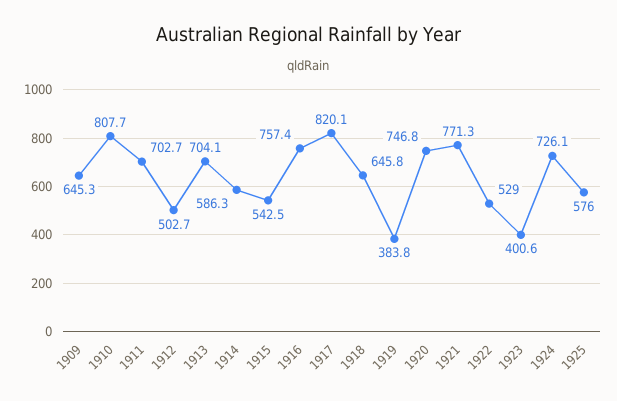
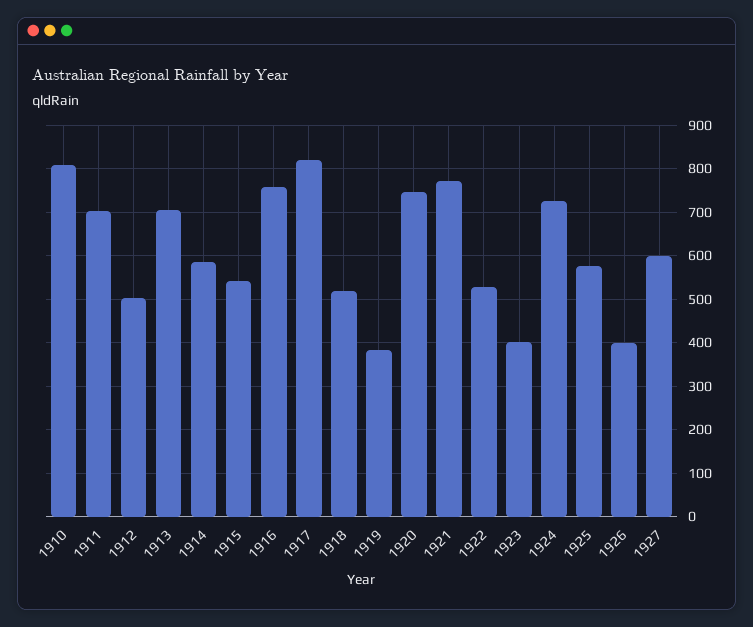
1909: 645.3 -> none
1918: 645.8 -> 520
1926: none -> 400
1927: none -> 600

